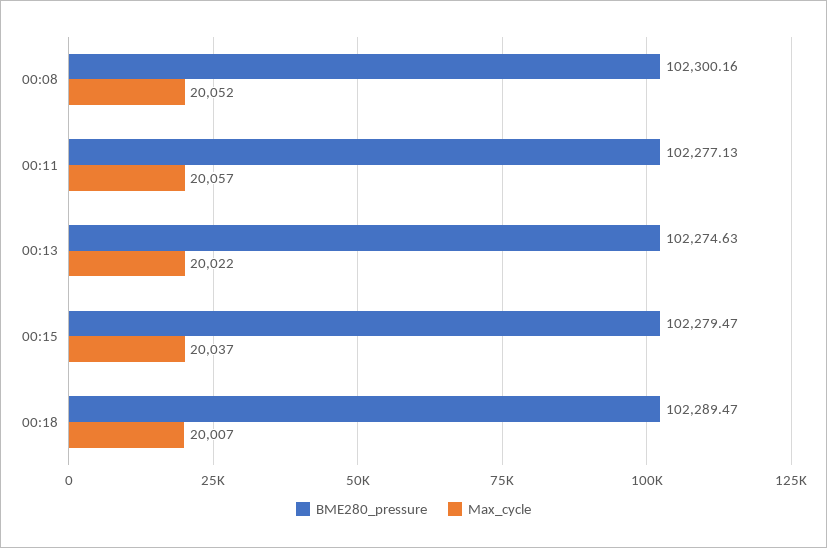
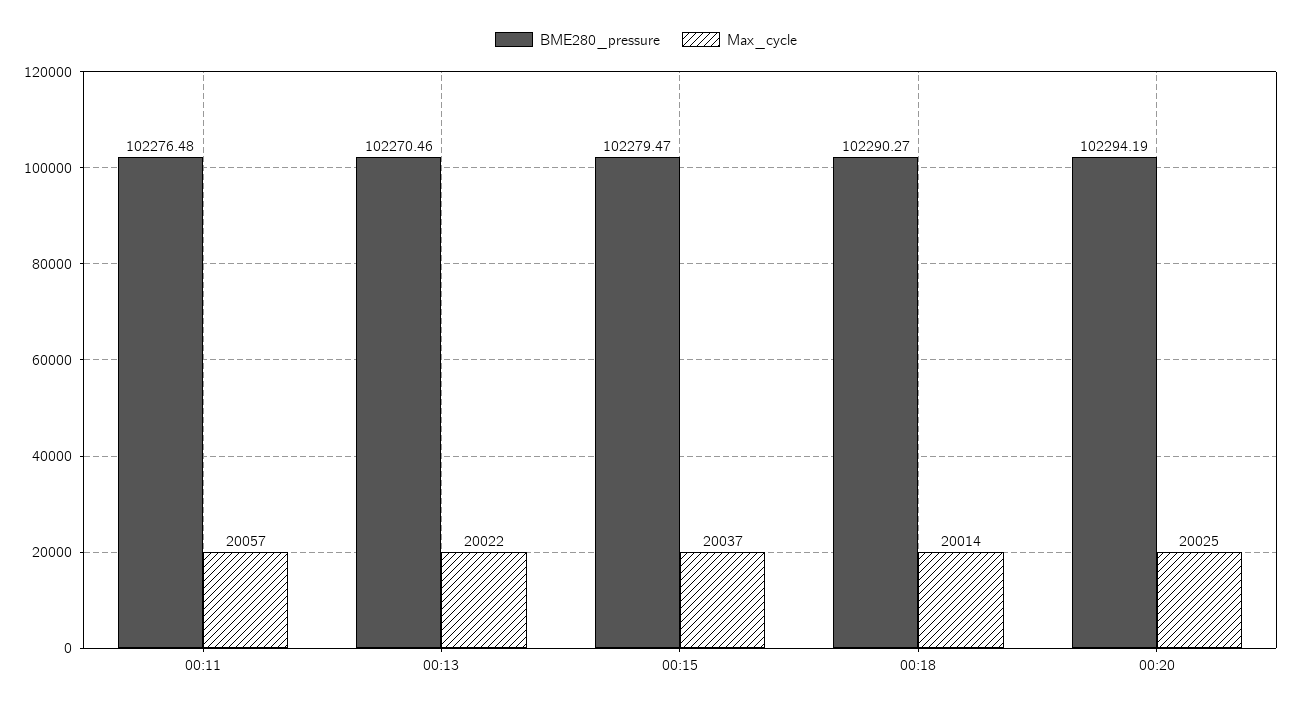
BME280_pressure, 00:08: 102300.16 -> none
Max_cycle, 00:08: 20052 -> none
BME280_pressure, 00:11: 102277.13 -> 102276.48
BME280_pressure, 00:13: 102274.63 -> 102270.46
BME280_pressure, 00:18: 102289.47 -> 102290.27
Max_cycle, 00:18: 20007 -> 20014
BME280_pressure, 00:20: none -> 102294.19
Max_cycle, 00:20: none -> 20025

